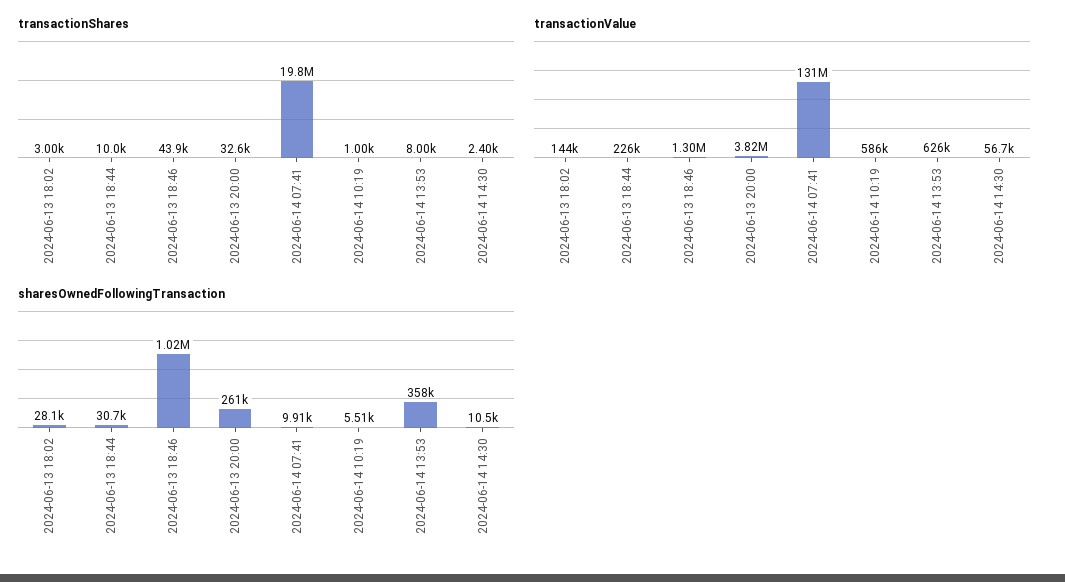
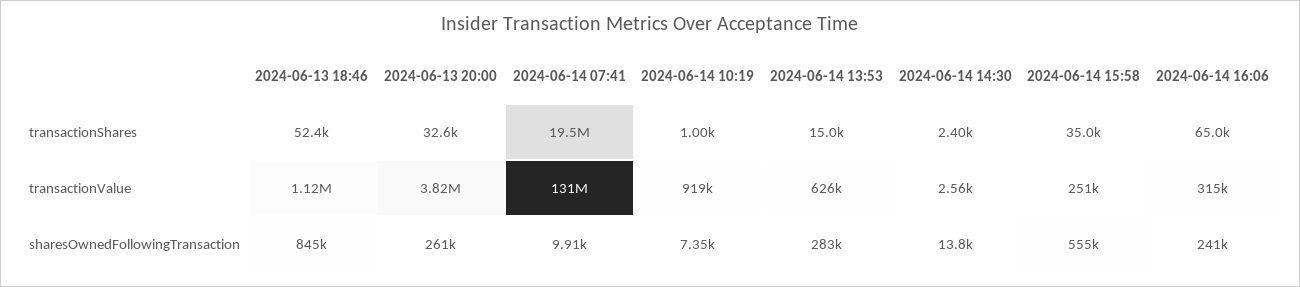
transactionShares, 2024-06-13 18:02: 3000 -> none
transactionShares, 2024-06-13 18:44: 10000 -> none
transactionShares, 2024-06-13 18:46: 43900 -> 52400
transactionShares, 2024-06-14 07:41: 19800000 -> 19500000
transactionShares, 2024-06-14 13:53: 8000 -> 15000
transactionValue, 2024-06-13 18:02: 144000 -> none
transactionValue, 2024-06-13 18:44: 226000 -> none
transactionValue, 2024-06-13 18:46: 1300000 -> 1120000
transactionValue, 2024-06-14 10:19: 586000 -> 919000
transactionValue, 2024-06-14 14:30: 56700 -> 2560
sharesOwnedFollowingTransaction, 2024-06-13 18:02: 28100 -> none
sharesOwnedFollowingTransaction, 2024-06-13 18:44: 30700 -> none
sharesOwnedFollowingTransaction, 2024-06-13 18:46: 1020000 -> 845000
sharesOwnedFollowingTransaction, 2024-06-14 10:19: 5510 -> 7350
sharesOwnedFollowingTransaction, 2024-06-14 13:53: 358000 -> 283000
sharesOwnedFollowingTransaction, 2024-06-14 14:30: 10500 -> 13800
transactionShares, 2024-06-14 15:58: none -> 35000
transactionShares, 2024-06-14 16:06: none -> 65000
transactionValue, 2024-06-14 15:58: none -> 251000
transactionValue, 2024-06-14 16:06: none -> 315000
sharesOwnedFollowingTransaction, 2024-06-14 15:58: none -> 555000
sharesOwnedFollowingTransaction, 2024-06-14 16:06: none -> 241000

